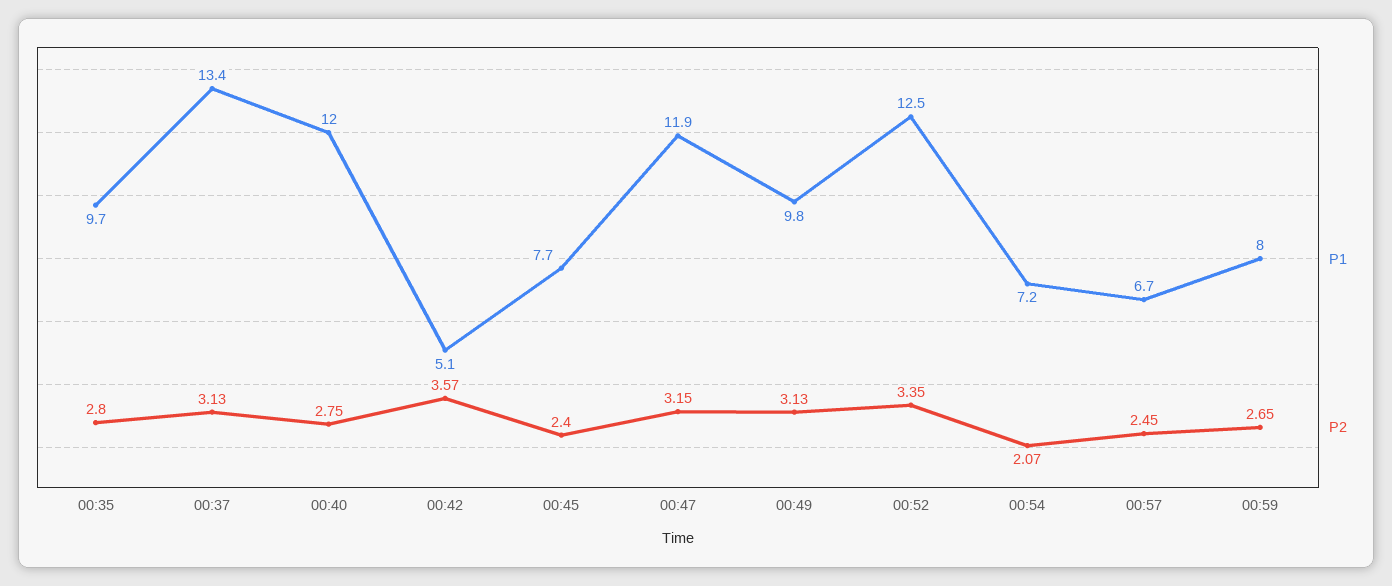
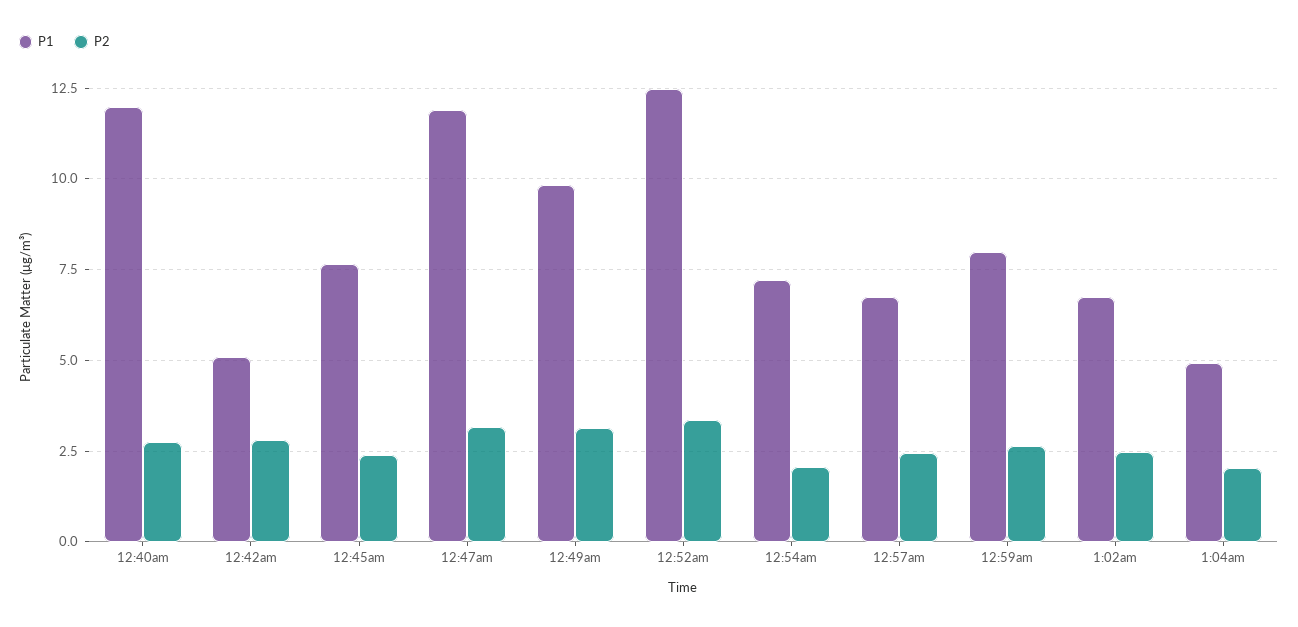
P1, 00:35: 9.7 -> none
P2, 00:35: 2.8 -> none
P1, 00:37: 13.4 -> none
P2, 00:37: 3.13 -> none
P2, 00:42: 3.57 -> 2.75
P1, 1:02am: none -> 6.75
P2, 1:02am: none -> 2.5
P1, 1:04am: none -> 5
P2, 1:04am: none -> 2

